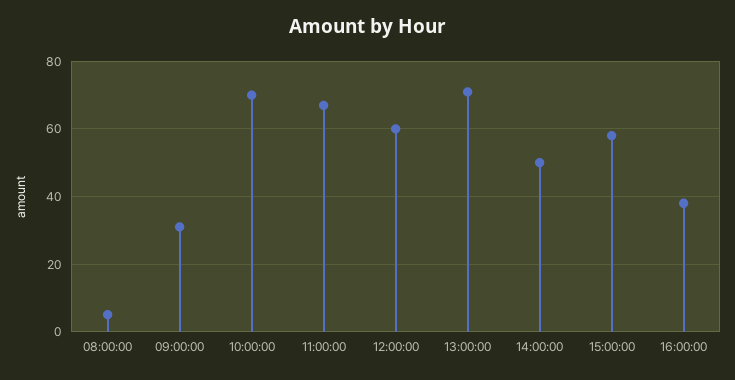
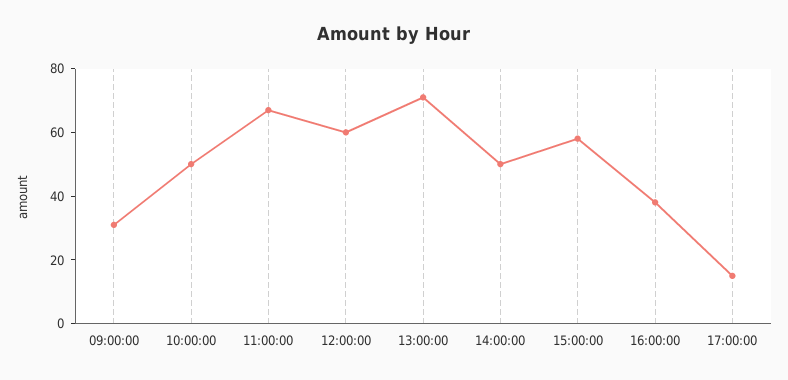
08:00:00: 5 -> none
10:00:00: 70 -> 50
17:00:00: none -> 15

